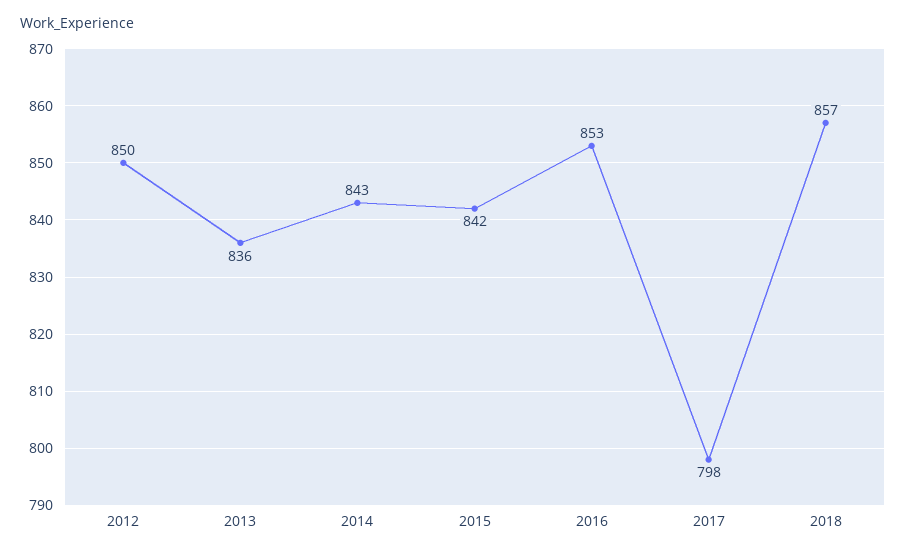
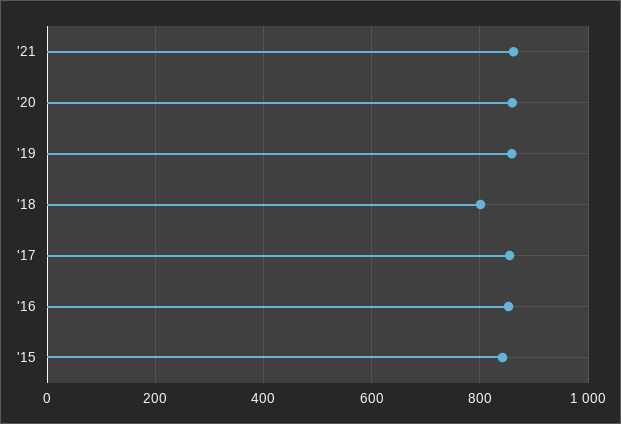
2012: 850 -> none
2013: 836 -> none
2014: 843 -> none
2017: 798 -> 860
2018: 857 -> 800
'21: none -> 860
'20: none -> 860
'19: none -> 860

